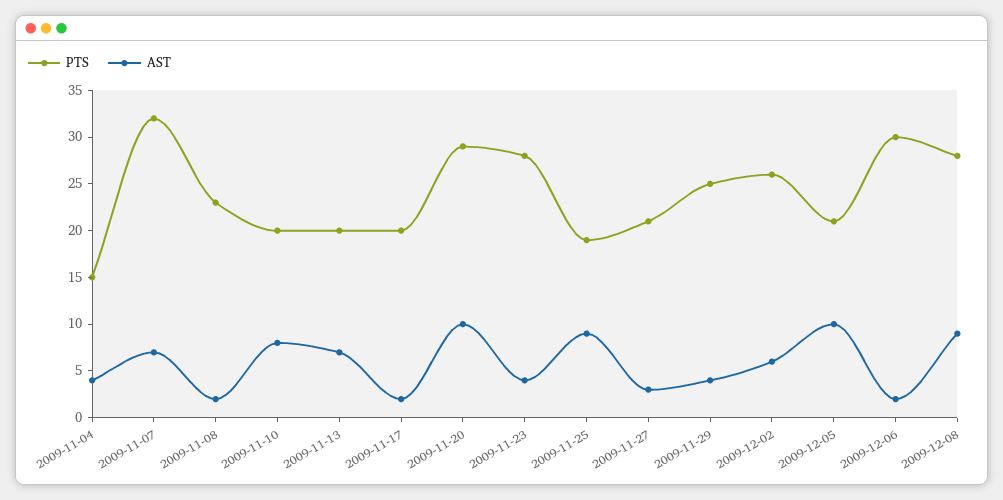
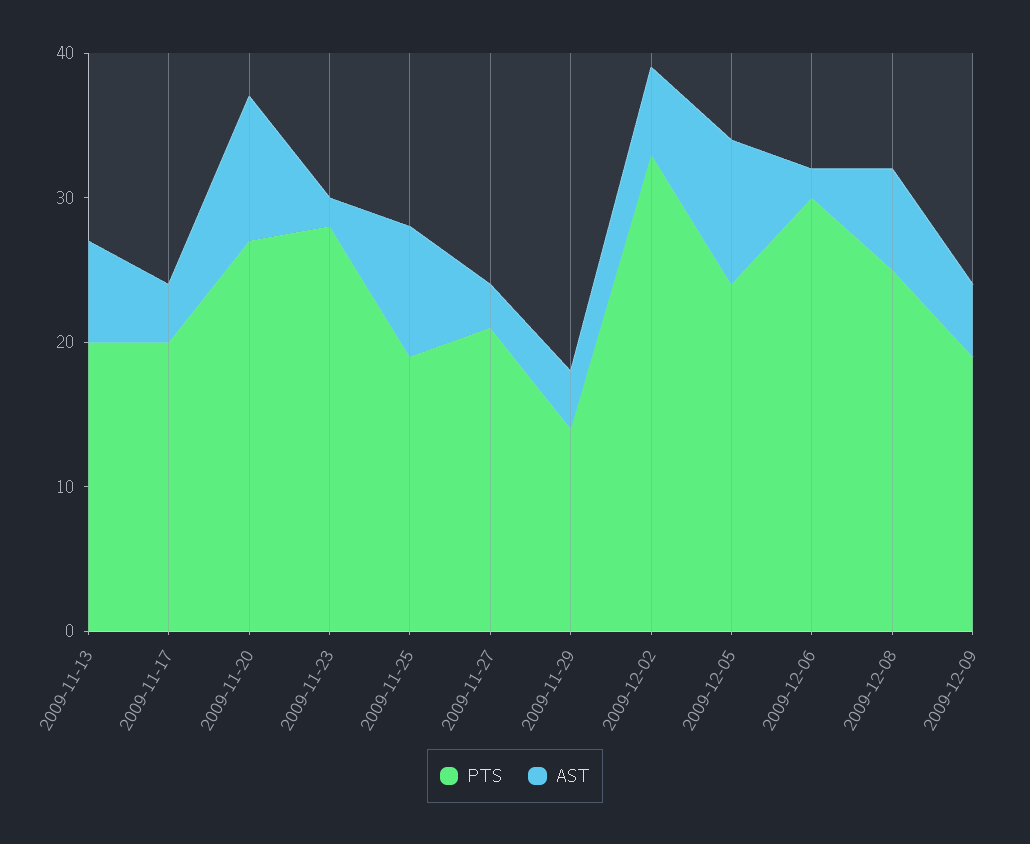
PTS, 2009-11-04: 15 -> none
AST, 2009-11-04: 4 -> none
PTS, 2009-11-07: 32 -> none
AST, 2009-11-07: 7 -> none
PTS, 2009-11-08: 23 -> none
AST, 2009-11-08: 2 -> none
PTS, 2009-11-10: 20 -> none
AST, 2009-11-10: 8 -> none
AST, 2009-11-17: 2 -> 4
PTS, 2009-11-20: 29 -> 27
AST, 2009-11-23: 4 -> 2
PTS, 2009-11-29: 25 -> 14
PTS, 2009-12-02: 26 -> 33
PTS, 2009-12-05: 21 -> 24
PTS, 2009-12-08: 28 -> 25
AST, 2009-12-08: 9 -> 7
PTS, 2009-12-09: none -> 19
AST, 2009-12-09: none -> 5

